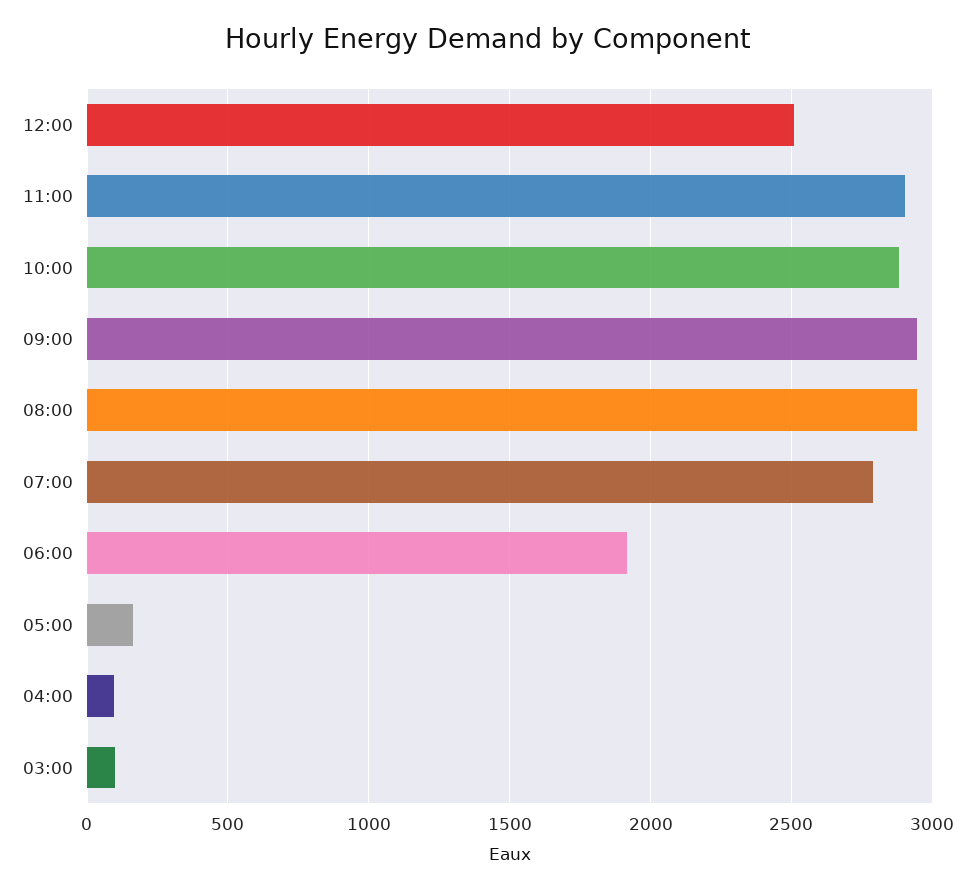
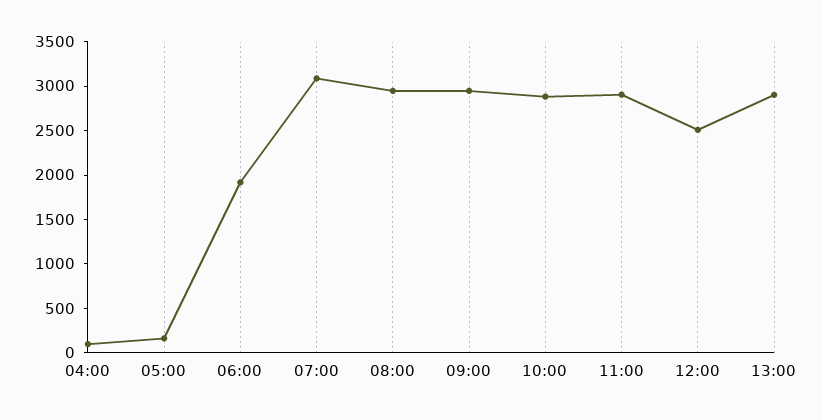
07:00: 2800 -> 3100
03:00: 100 -> none
13:00: none -> 2900

